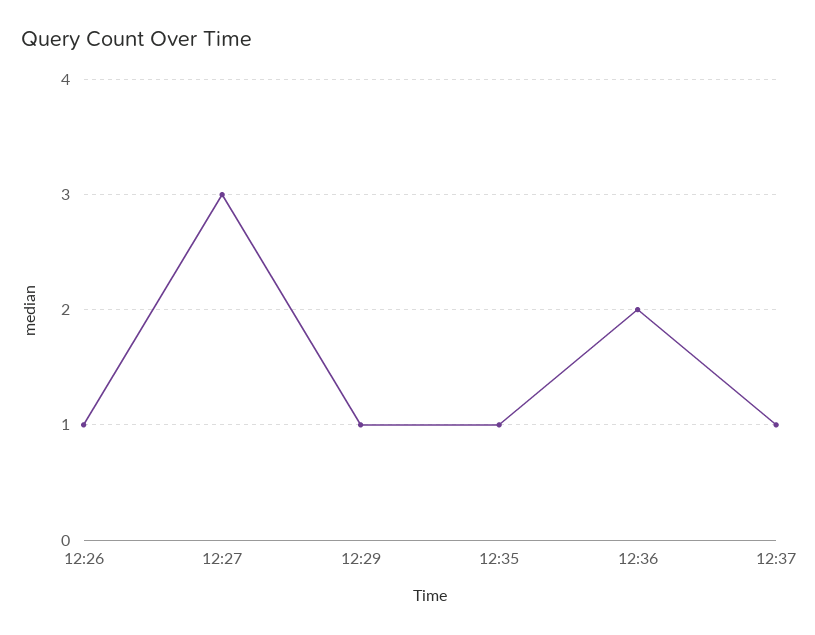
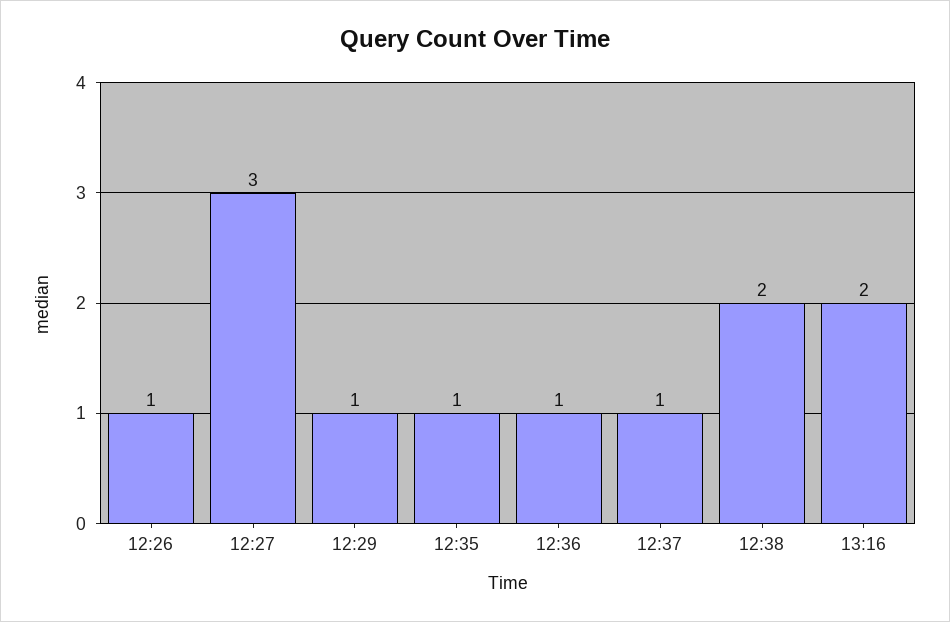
12:36: 2 -> 1
12:38: none -> 2
13:16: none -> 2

